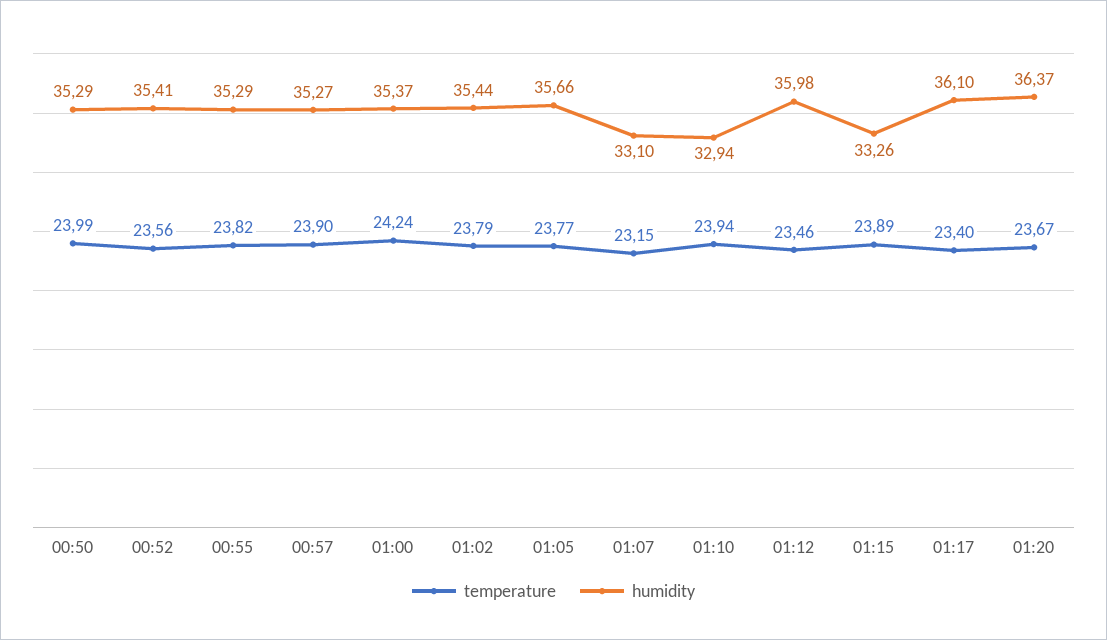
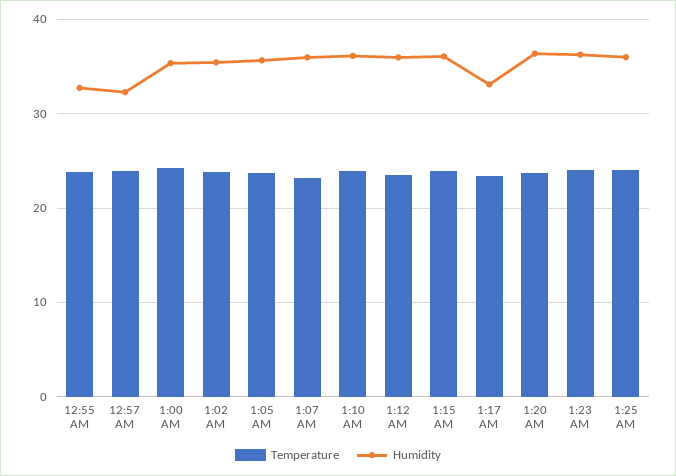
temperature, 00:50: 23.99 -> none
humidity, 00:50: 35.29 -> none
temperature, 00:52: 23.56 -> none
humidity, 00:52: 35.41 -> none
humidity, 00:55: 35.29 -> 33
humidity, 00:57: 35.27 -> 32
humidity, 01:07: 33.1 -> 36
humidity, 01:10: 32.94 -> 36
humidity, 01:15: 33.26 -> 36
humidity, 01:17: 36.1 -> 33
temperature, 1:23 AM: none -> 24
humidity, 1:23 AM: none -> 36
temperature, 1:25 AM: none -> 24
humidity, 1:25 AM: none -> 36

